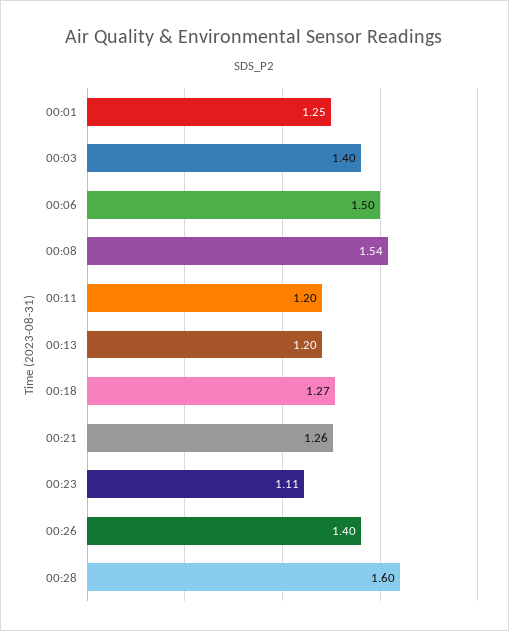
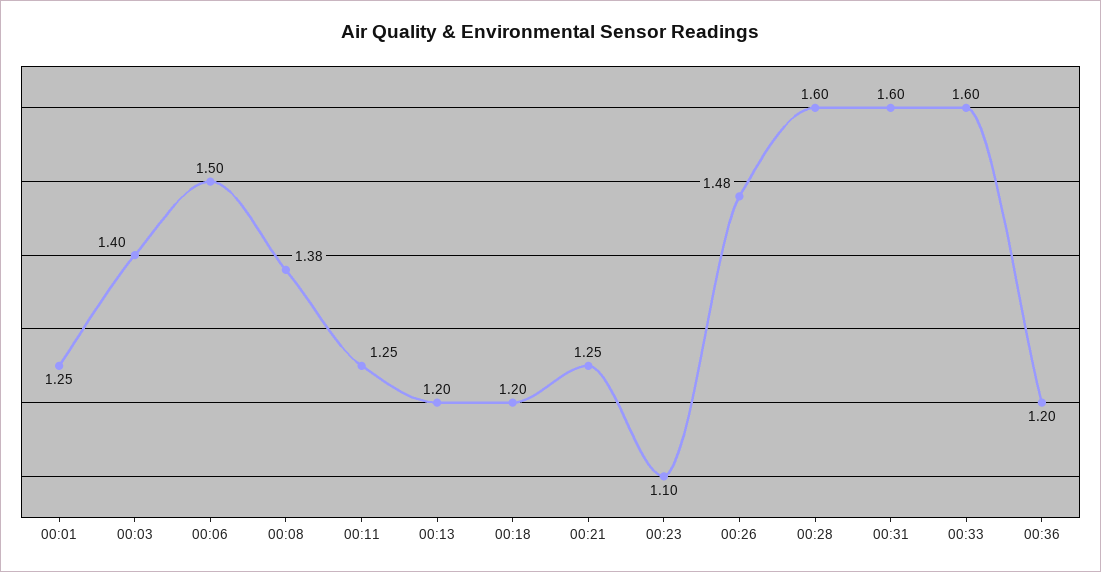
00:08: 1.54 -> 1.38
00:11: 1.2 -> 1.25
00:18: 1.27 -> 1.2
00:21: 1.26 -> 1.25
00:23: 1.11 -> 1.1
00:26: 1.4 -> 1.48
00:31: none -> 1.6
00:33: none -> 1.6
00:36: none -> 1.2

